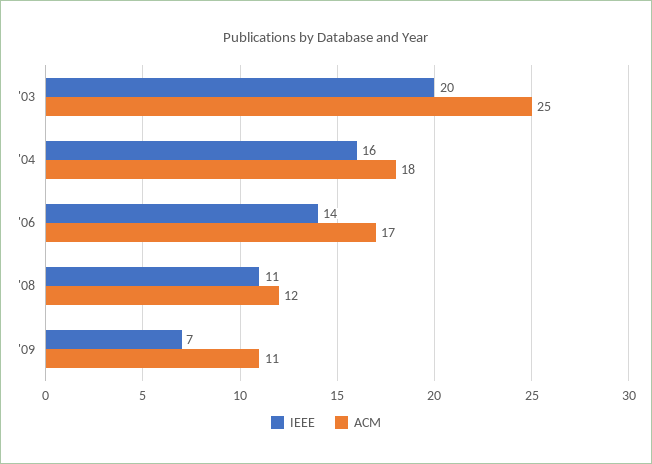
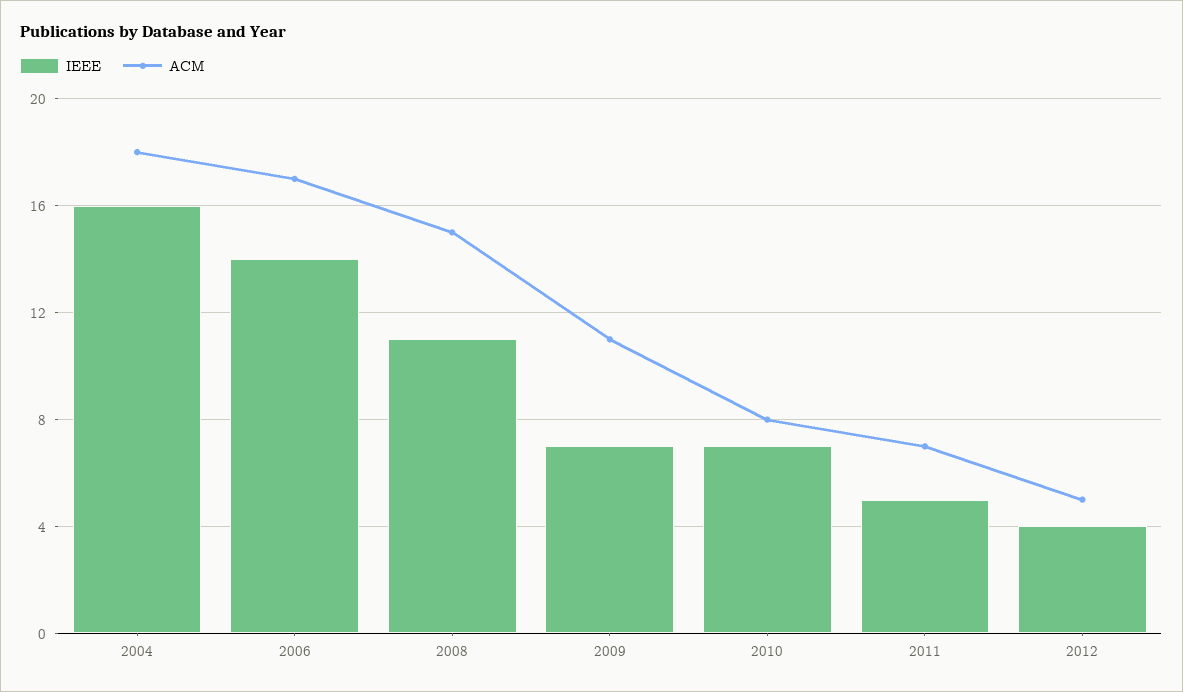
IEEE, '03: 20 -> none
ACM, '03: 25 -> none
ACM, '08: 12 -> 15
IEEE, 2010: none -> 7
ACM, 2010: none -> 8
IEEE, 2011: none -> 5
ACM, 2011: none -> 7
IEEE, 2012: none -> 4
ACM, 2012: none -> 5

